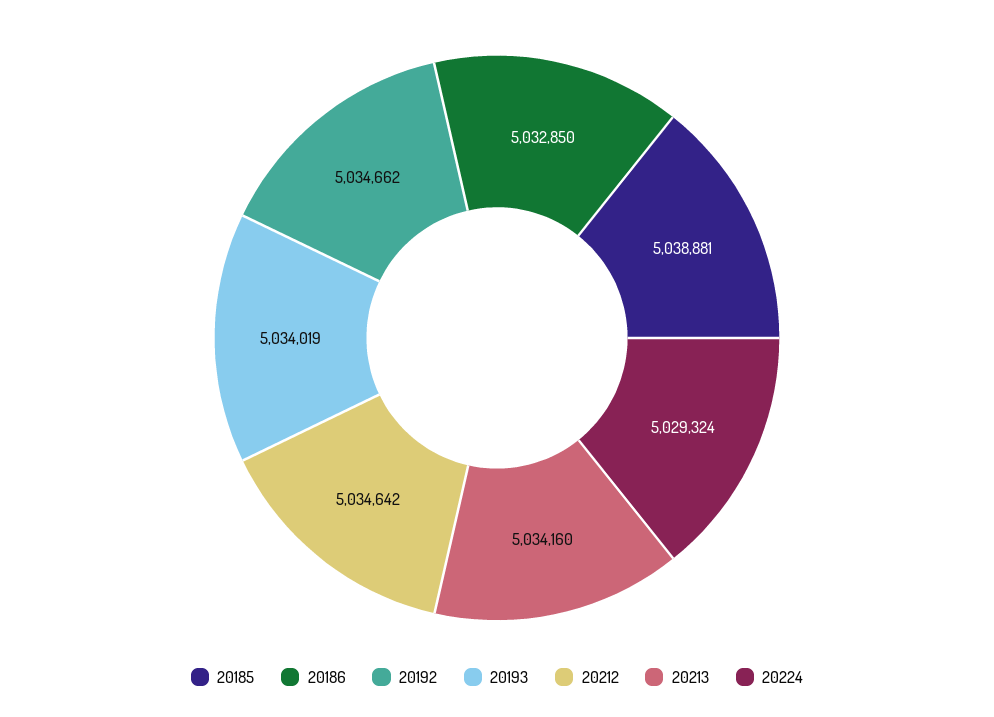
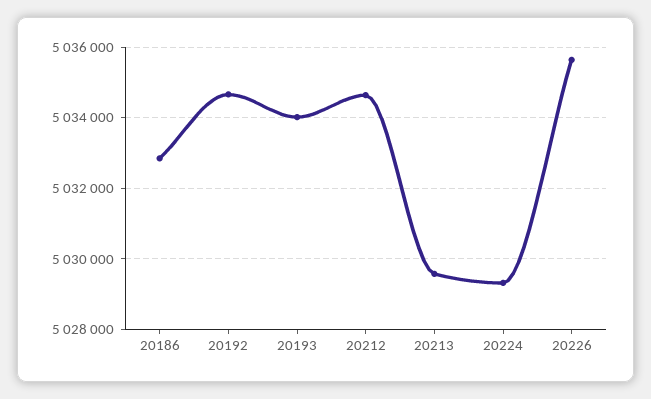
20185: 5038881 -> none
20213: 5034160 -> 5029600
20226: none -> 5035600

